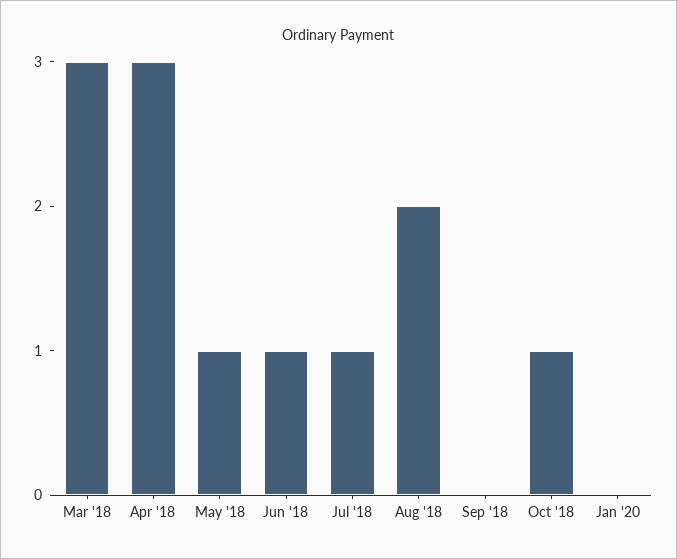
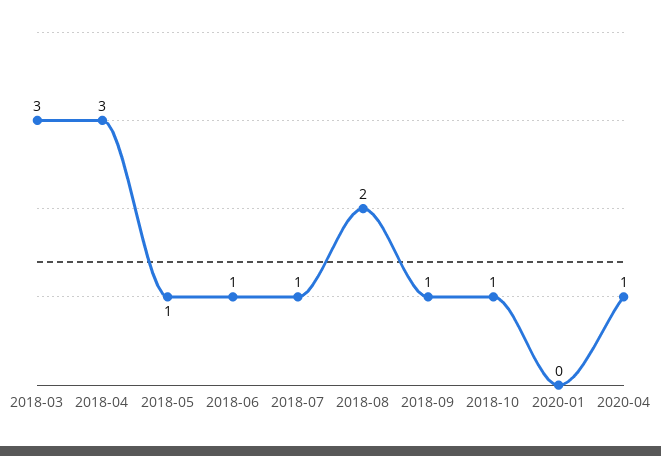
Sep '18: 0 -> 1
2020-04: none -> 1

